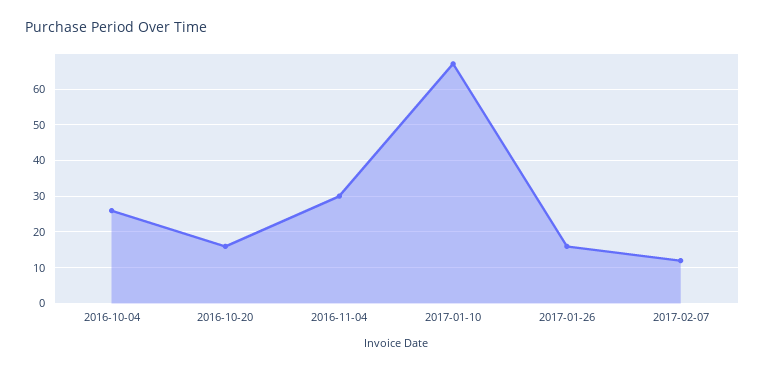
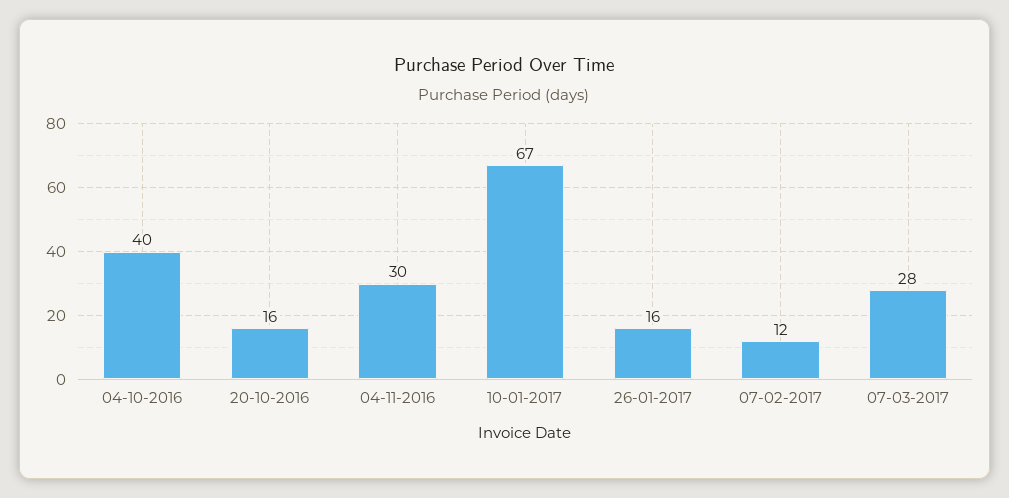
2016-10-04: 25 -> 40
07-03-2017: none -> 28

